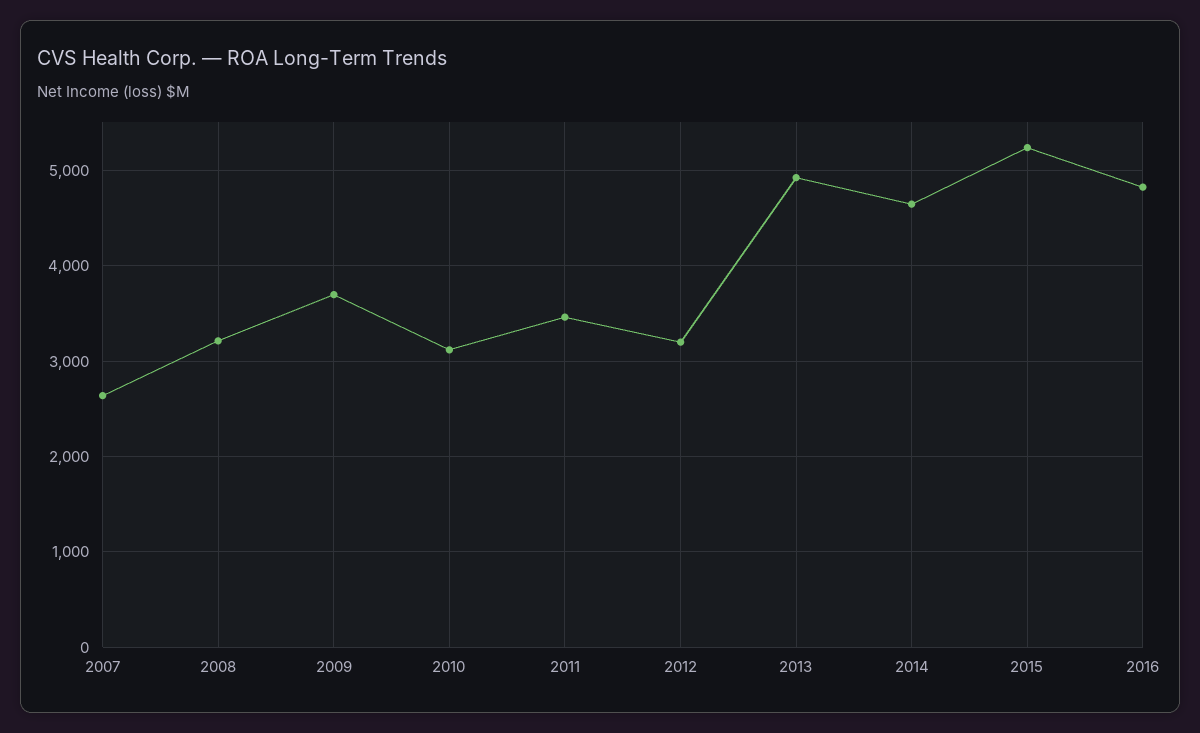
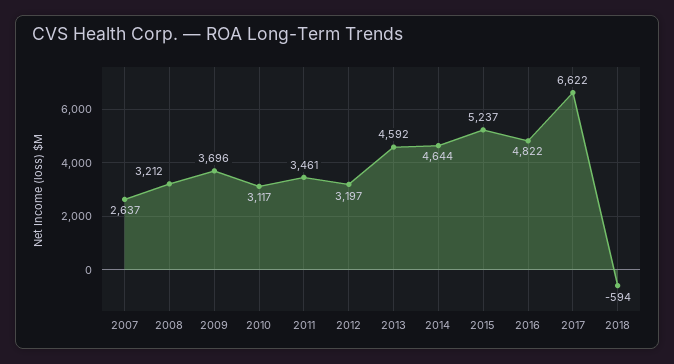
2013: 4900 -> 4592
2017: none -> 6622
2018: none -> -594

